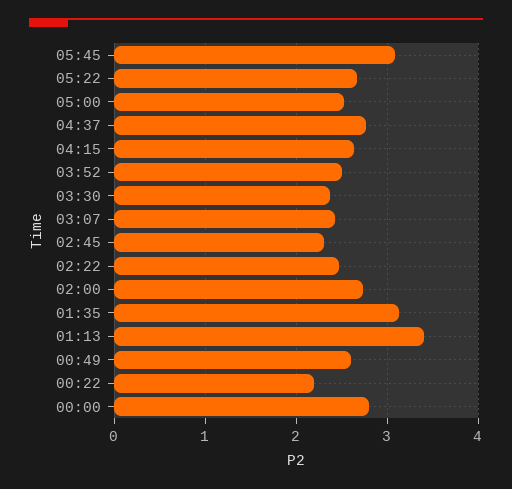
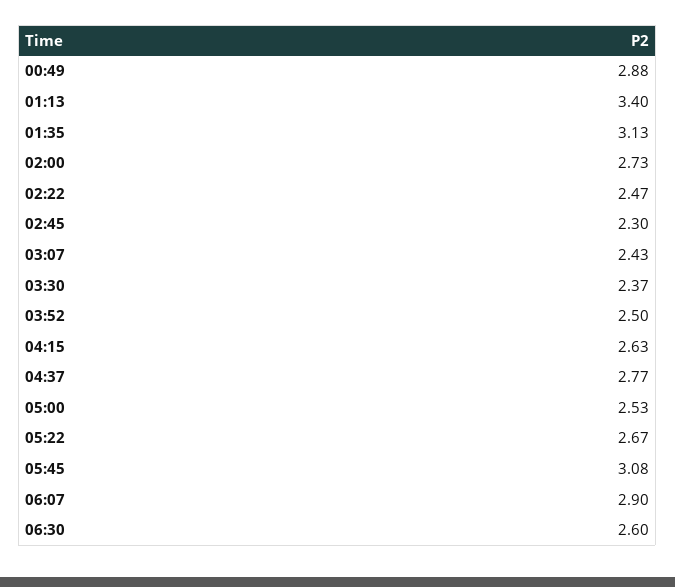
00:49: 2.6 -> 2.88
00:22: 2.2 -> none
00:00: 2.8 -> none
06:07: none -> 2.9
06:30: none -> 2.6

